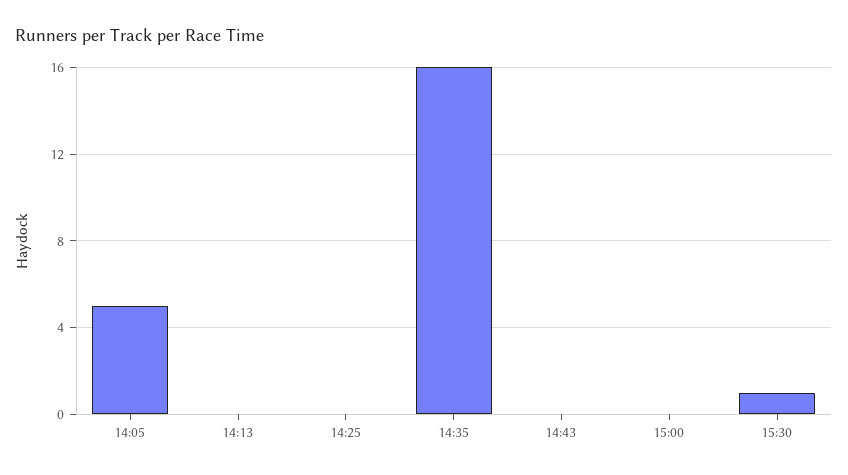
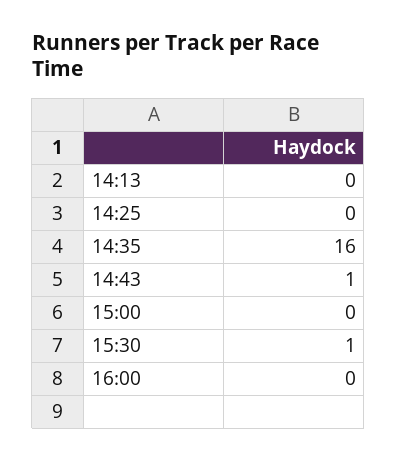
14:05: 5 -> none
14:43: 0 -> 1
16:00: none -> 0

